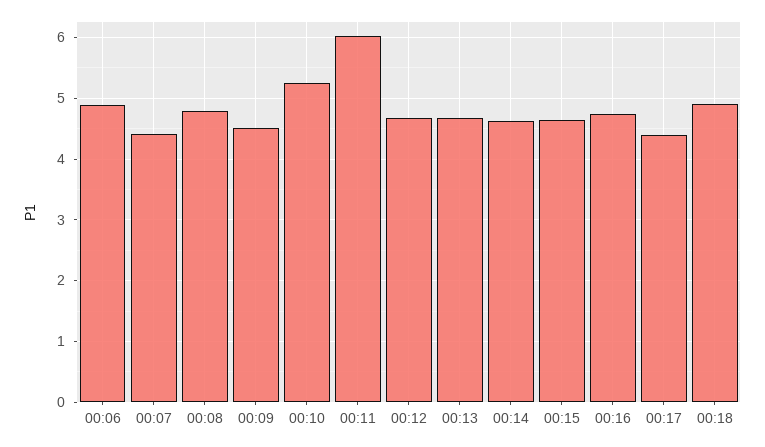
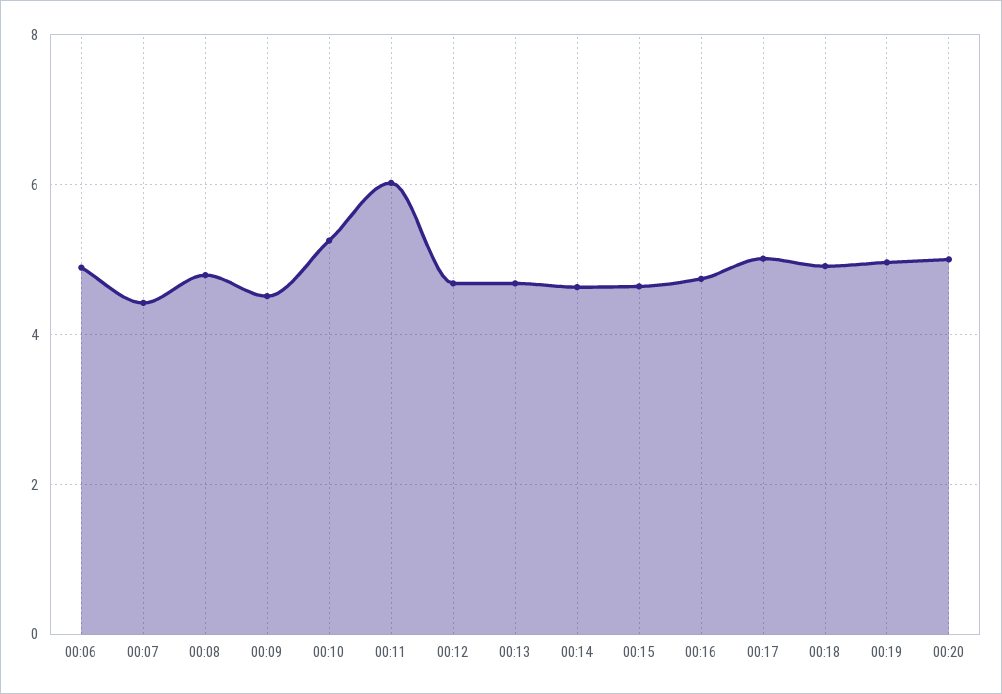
00:17: 4.4 -> 5
00:19: none -> 5
00:20: none -> 5

